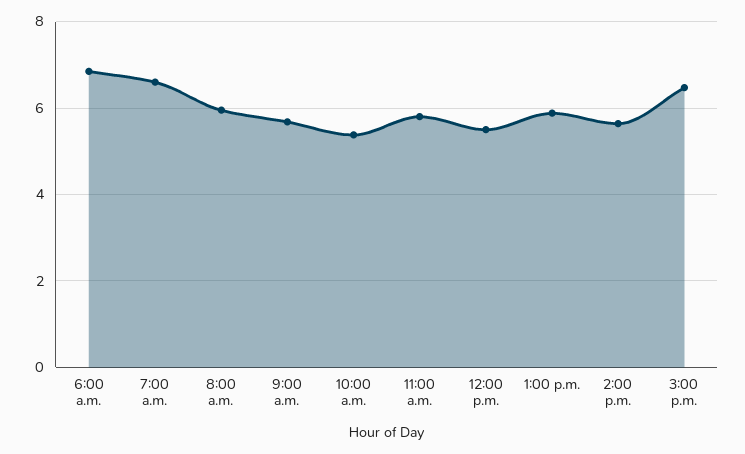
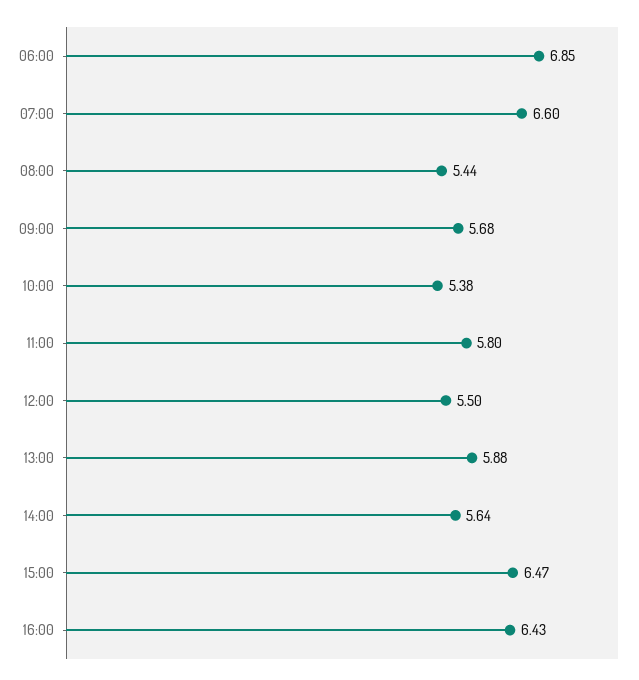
8:00 a.m.: 6 -> 5.44
16:00: none -> 6.43

